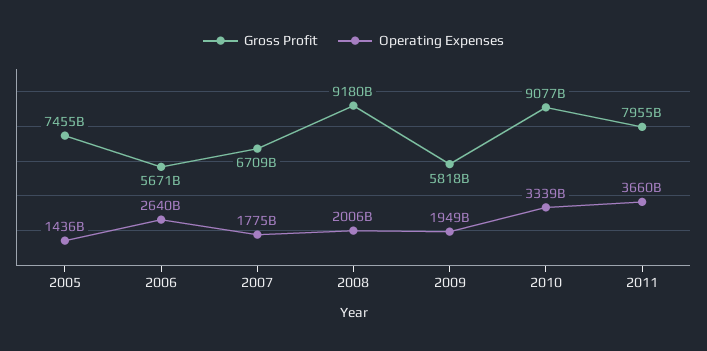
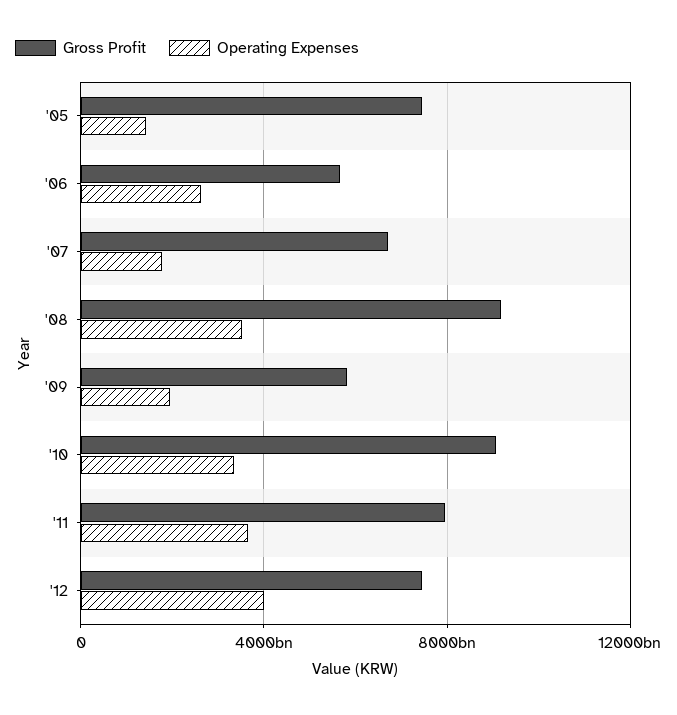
Operating Expenses, 2008: 2006000000000 -> 3500000000000
Gross Profit, '12: none -> 7500000000000
Operating Expenses, '12: none -> 4000000000000

